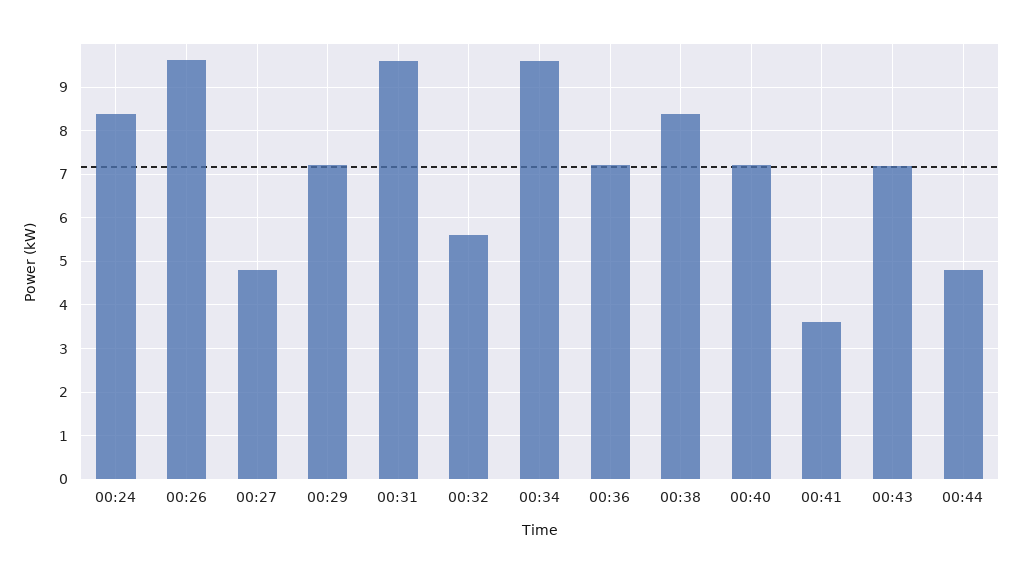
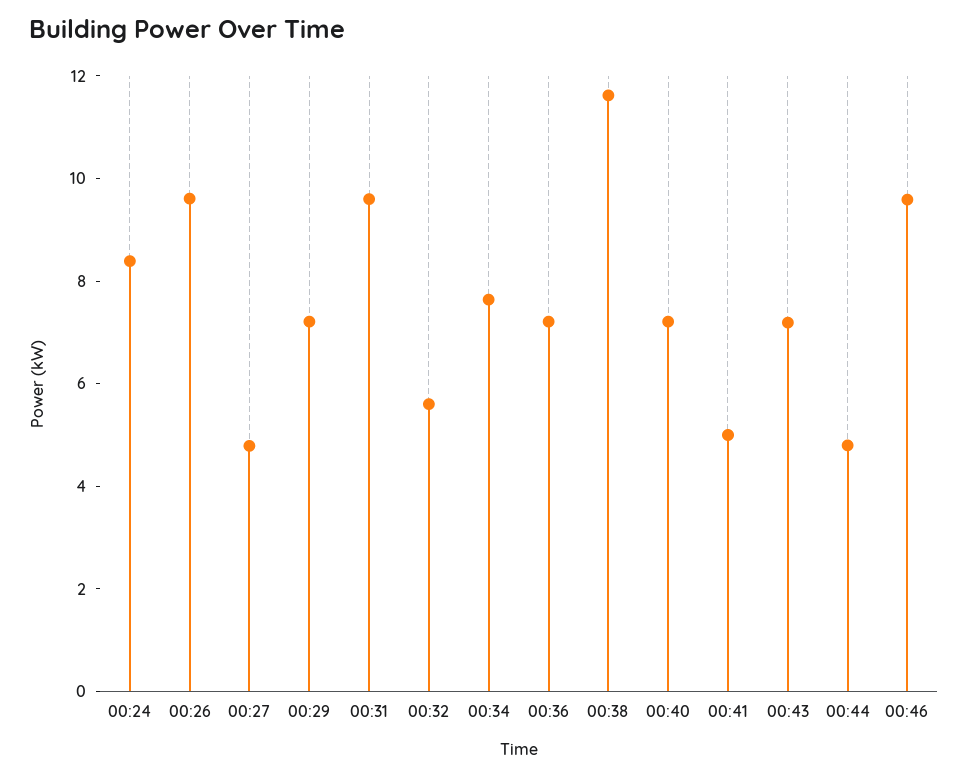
00:34: 9.6 -> 7.5
00:38: 8.4 -> 11.5
00:41: 3.6 -> 5
00:46: none -> 9.5

